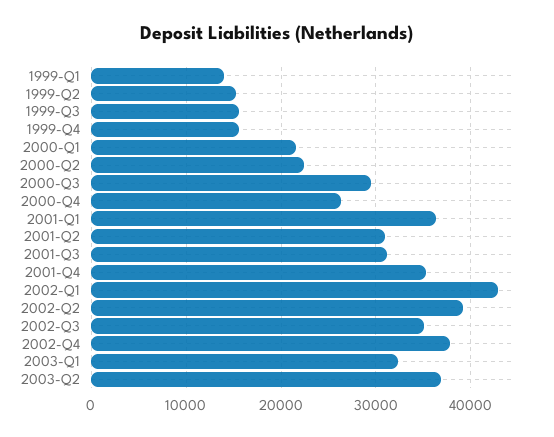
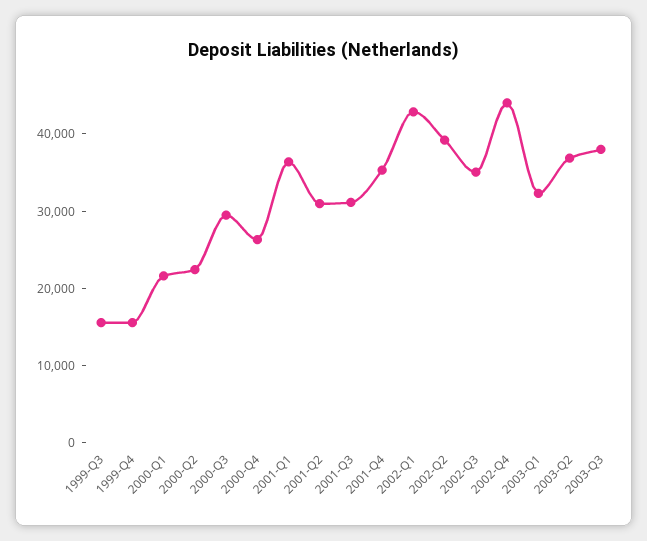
1999-Q1: 14000 -> none
1999-Q2: 15000 -> none
2002-Q4: 38000 -> 44000
2003-Q3: none -> 38000

